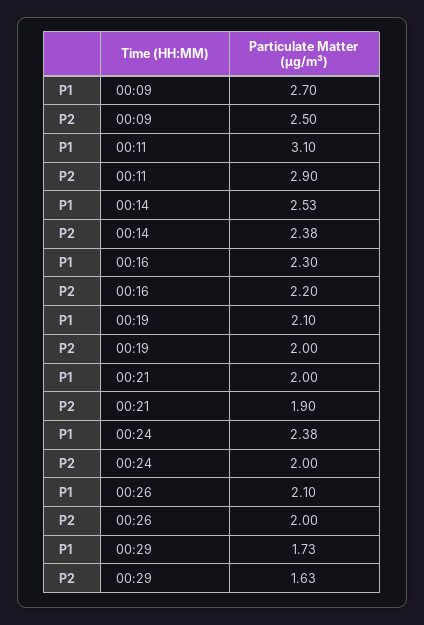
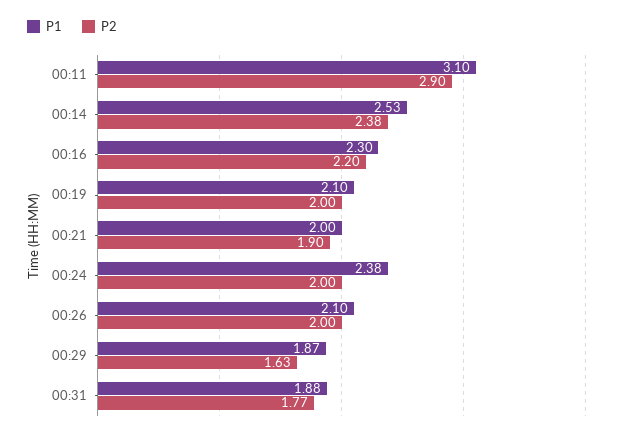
P1, 00:09: 2.7 -> none
P2, 00:09: 2.5 -> none
P1, 00:29: 1.73 -> 1.87
P1, 00:31: none -> 1.88
P2, 00:31: none -> 1.77

